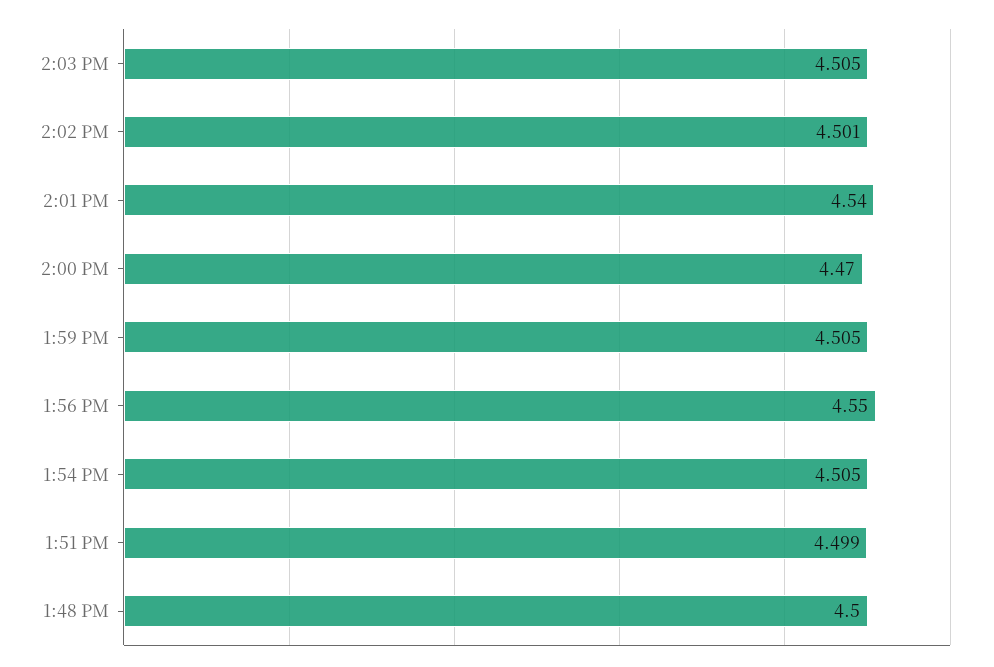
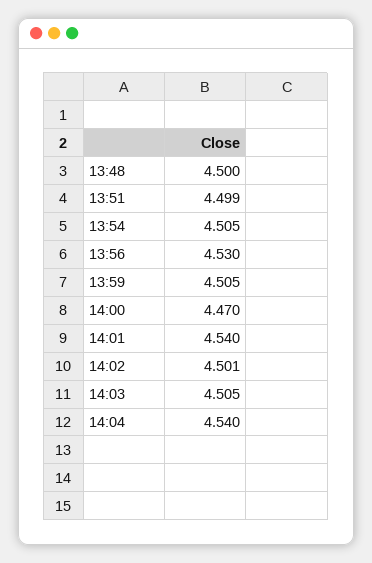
1:56 PM: 4.55 -> 4.53
14:04: none -> 4.54

